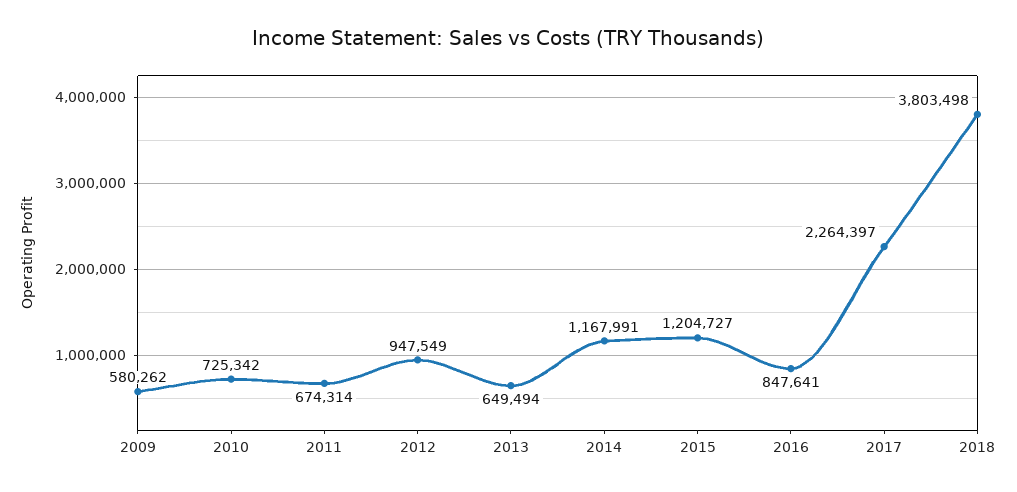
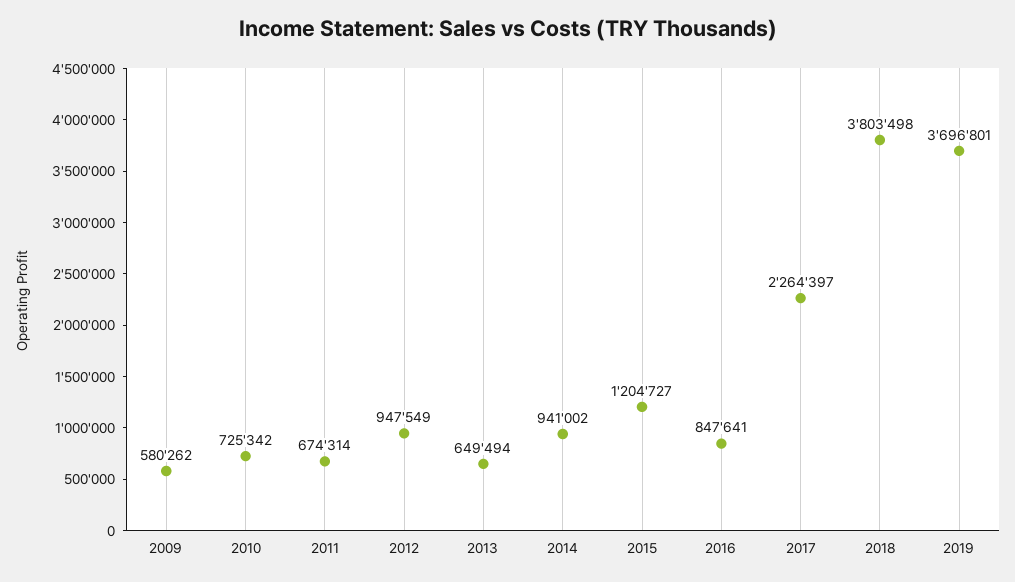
2014: 1167991 -> 941002
2019: none -> 3696801

